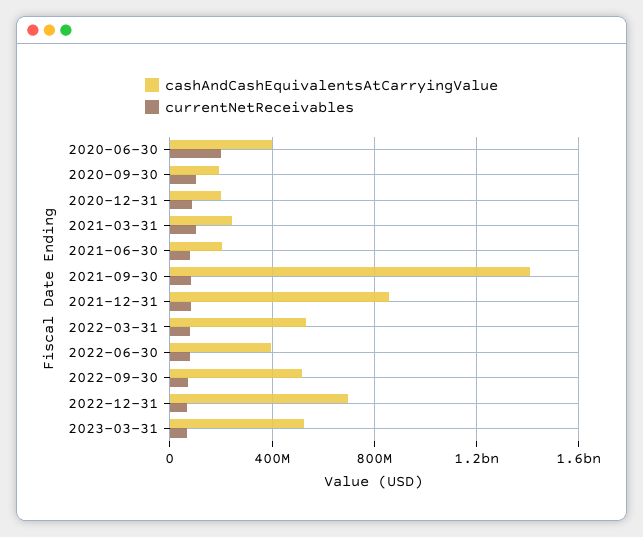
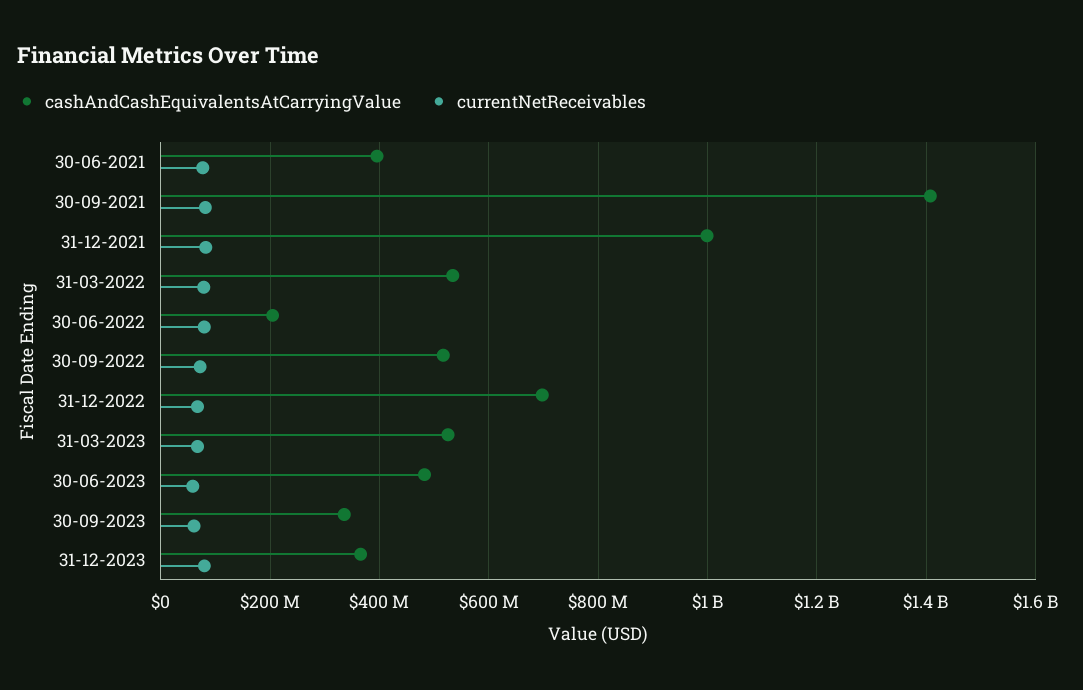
cashAndCashEquivalentsAtCarryingValue, 2020-06-30: 400000000 -> none
currentNetReceivables, 2020-06-30: 200000000 -> none
cashAndCashEquivalentsAtCarryingValue, 2020-09-30: 200000000 -> none
currentNetReceivables, 2020-09-30: 100000000 -> none
cashAndCashEquivalentsAtCarryingValue, 2020-12-31: 200000000 -> none
currentNetReceivables, 2020-12-31: 100000000 -> none
cashAndCashEquivalentsAtCarryingValue, 2021-03-31: 250000000 -> none
currentNetReceivables, 2021-03-31: 100000000 -> none
cashAndCashEquivalentsAtCarryingValue, 2021-06-30: 200000000 -> 400000000
cashAndCashEquivalentsAtCarryingValue, 2021-12-31: 850000000 -> 1000000000
cashAndCashEquivalentsAtCarryingValue, 2022-06-30: 400000000 -> 200000000
cashAndCashEquivalentsAtCarryingValue, 30-06-2023: none -> 480000000
currentNetReceivables, 30-06-2023: none -> 60000000
cashAndCashEquivalentsAtCarryingValue, 30-09-2023: none -> 340000000
currentNetReceivables, 30-09-2023: none -> 60000000
cashAndCashEquivalentsAtCarryingValue, 31-12-2023: none -> 360000000
currentNetReceivables, 31-12-2023: none -> 80000000

